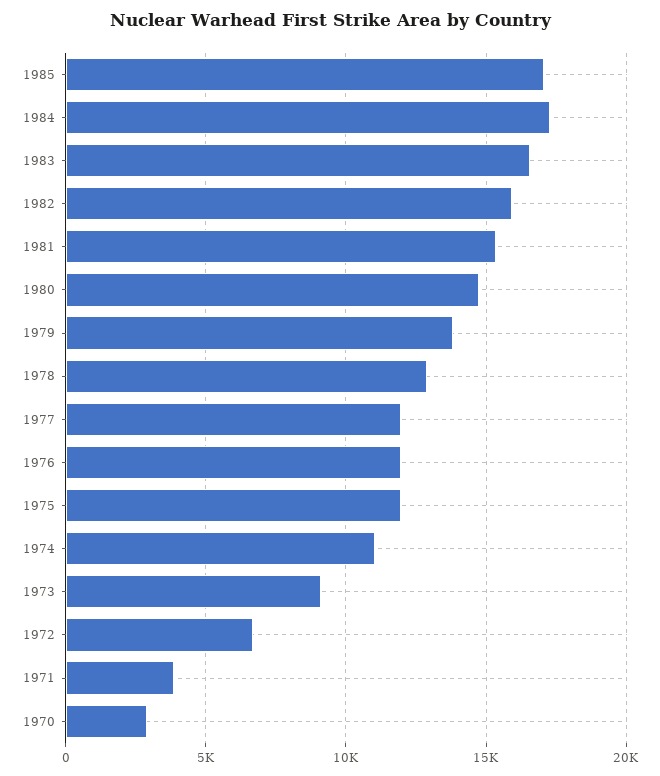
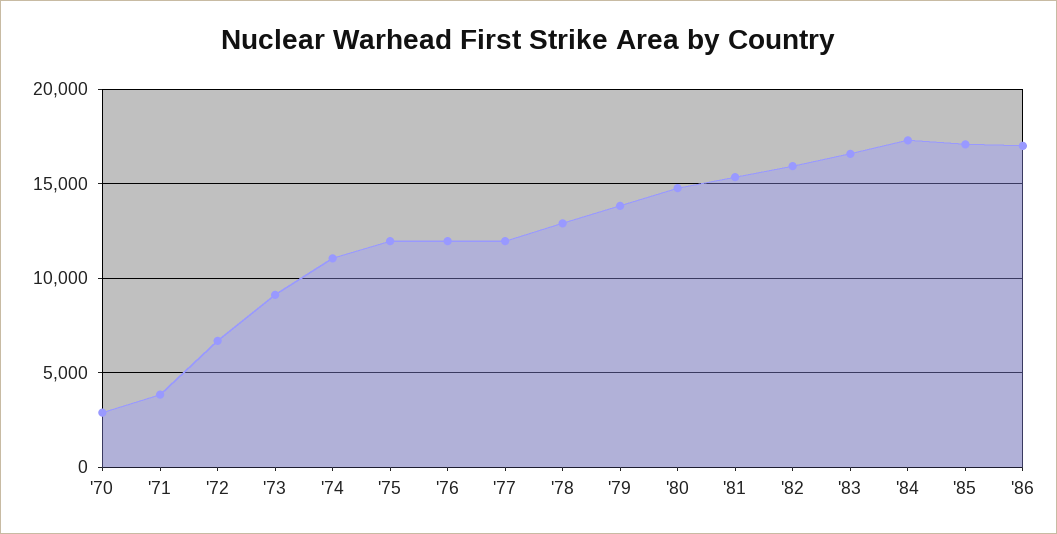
'86: none -> 17000

